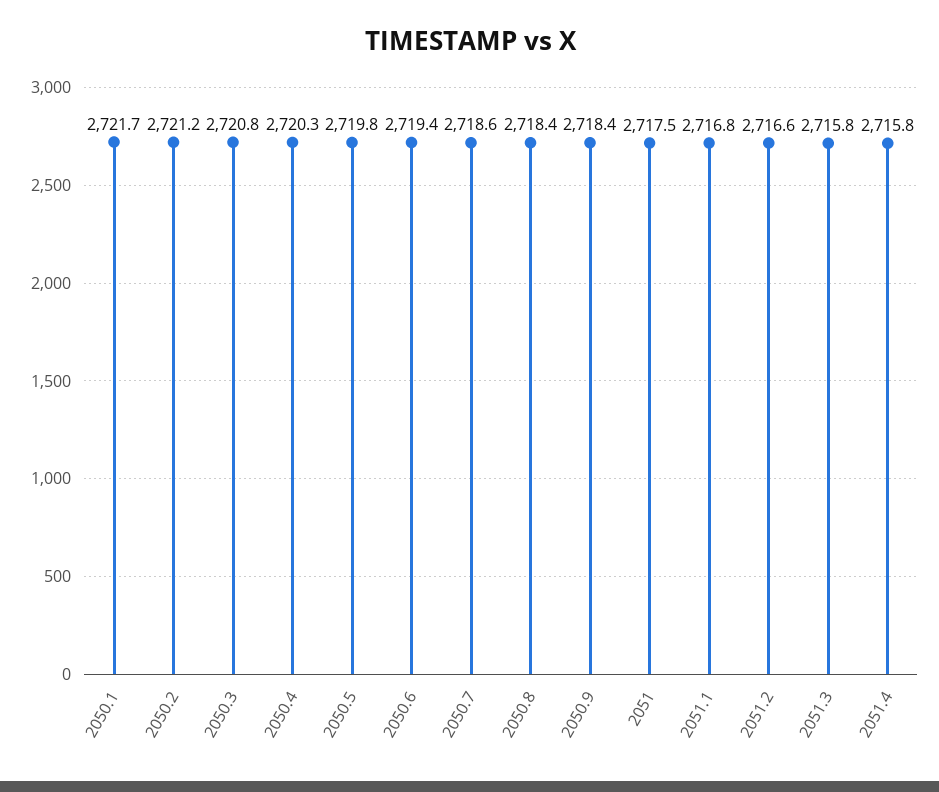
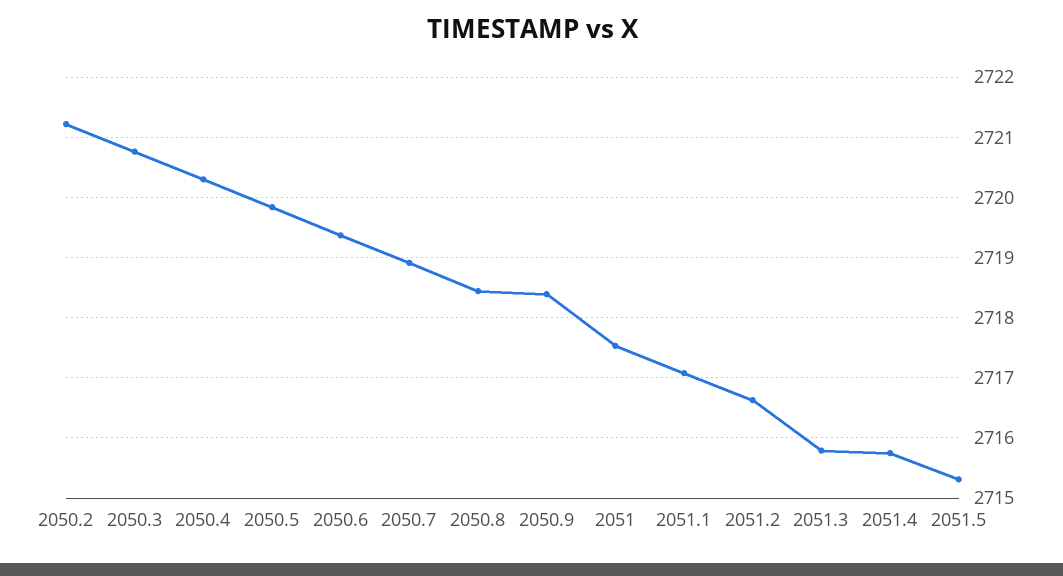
2050.1: 2721.7 -> none
2050.7: 2718.6 -> 2718.9
2051.1: 2716.8 -> 2717.1
2051.5: none -> 2715.3

